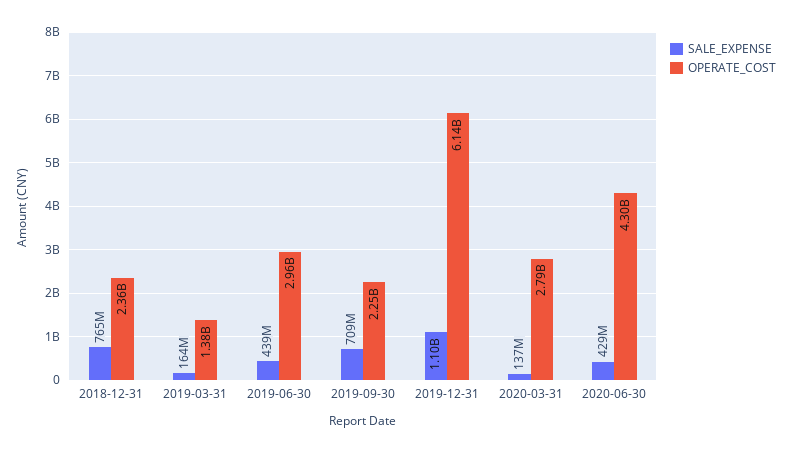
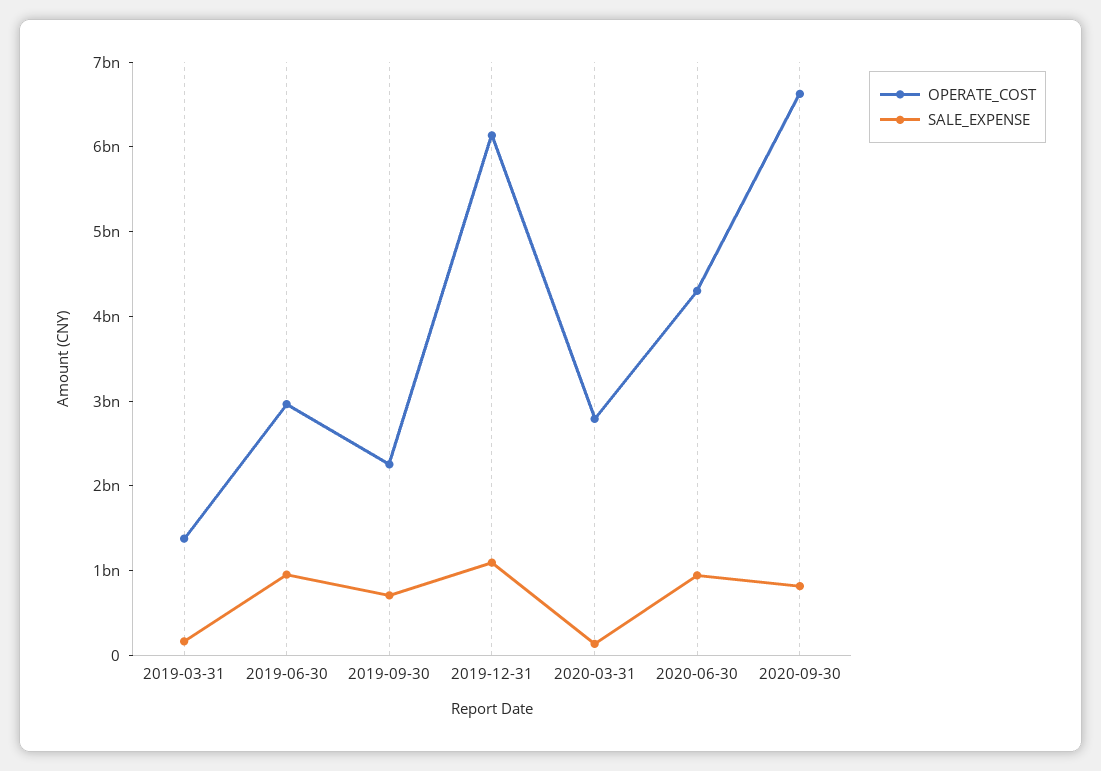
SALE_EXPENSE, 2018-12-31: 765000000 -> none
OPERATE_COST, 2018-12-31: 2360000000 -> none
SALE_EXPENSE, 2019-06-30: 439000000 -> 1000000000
SALE_EXPENSE, 2020-06-30: 429000000 -> 1000000000
OPERATE_COST, 2020-09-30: none -> 6600000000
SALE_EXPENSE, 2020-09-30: none -> 800000000

